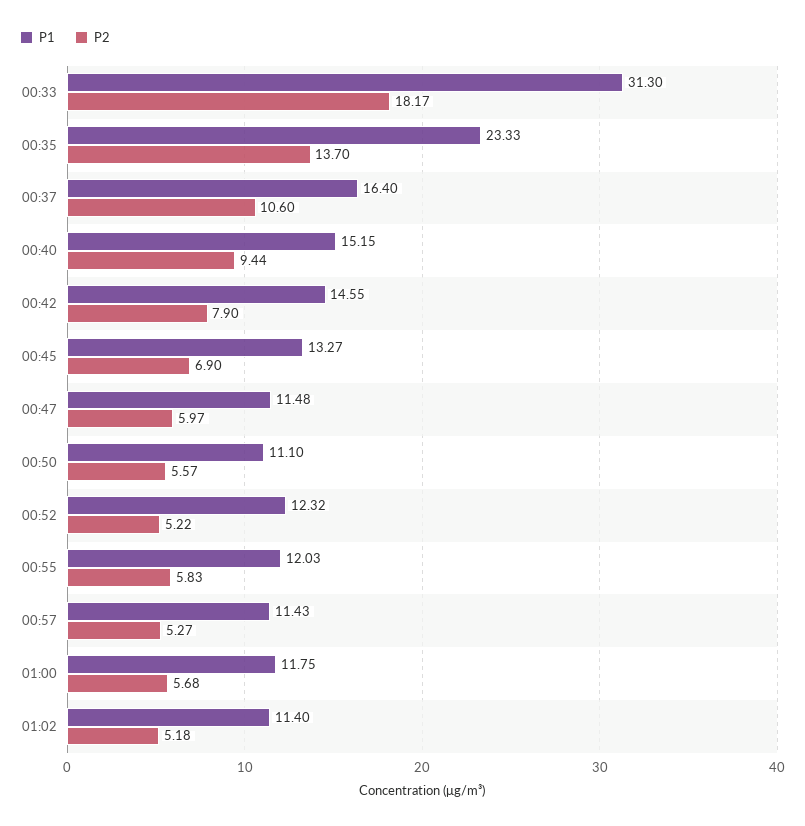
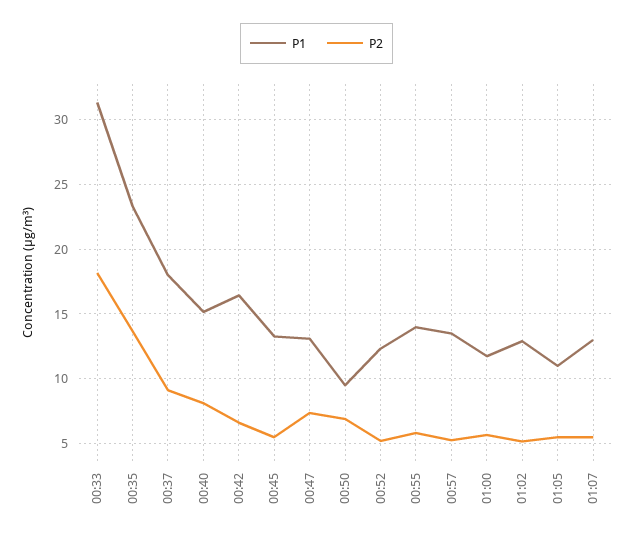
P1, 00:37: 16.4 -> 18
P2, 00:37: 10.6 -> 9
P2, 00:40: 9.44 -> 8
P1, 00:42: 14.55 -> 16.5
P2, 00:42: 7.9 -> 6.5
P2, 00:45: 6.9 -> 5.5
P1, 00:47: 11.48 -> 13
P2, 00:47: 5.97 -> 7.5
P1, 00:50: 11.1 -> 9.5
P2, 00:50: 5.57 -> 7
P1, 00:55: 12.03 -> 14
P1, 00:57: 11.43 -> 13.5
P1, 01:02: 11.4 -> 13
P1, 01:05: none -> 11
P2, 01:05: none -> 5.5
P1, 01:07: none -> 13
P2, 01:07: none -> 5.5

